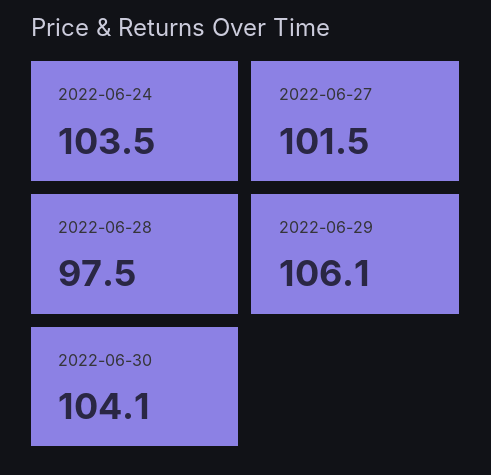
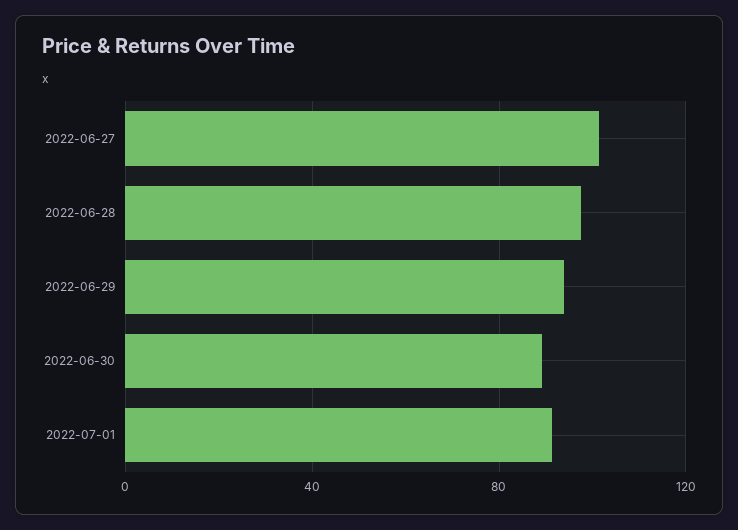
2022-06-24: 103.5 -> none
2022-06-29: 106.1 -> 95
2022-06-30: 104.1 -> 90
2022-07-01: none -> 90

